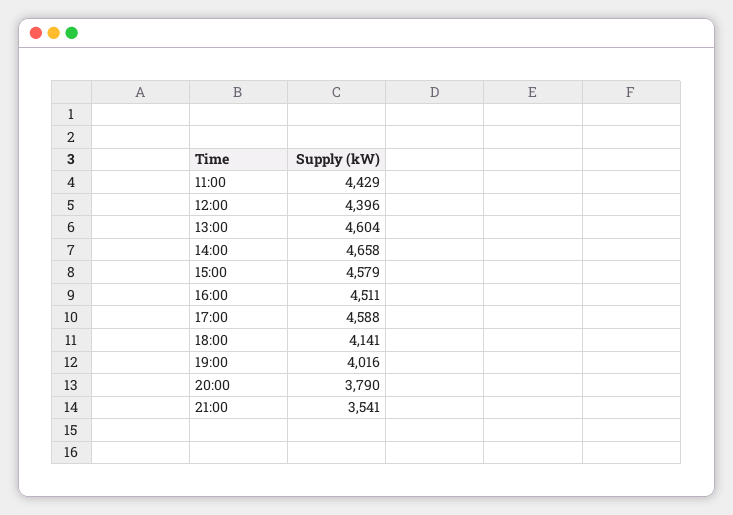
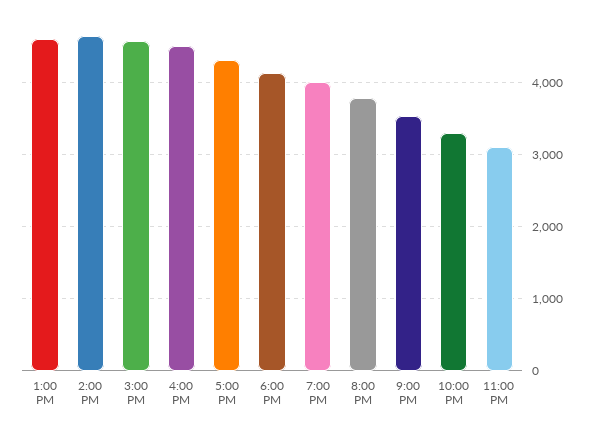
11:00: 4429 -> none
12:00: 4396 -> none
17:00: 4588 -> 4300
10:00 PM: none -> 3300
11:00 PM: none -> 3100

